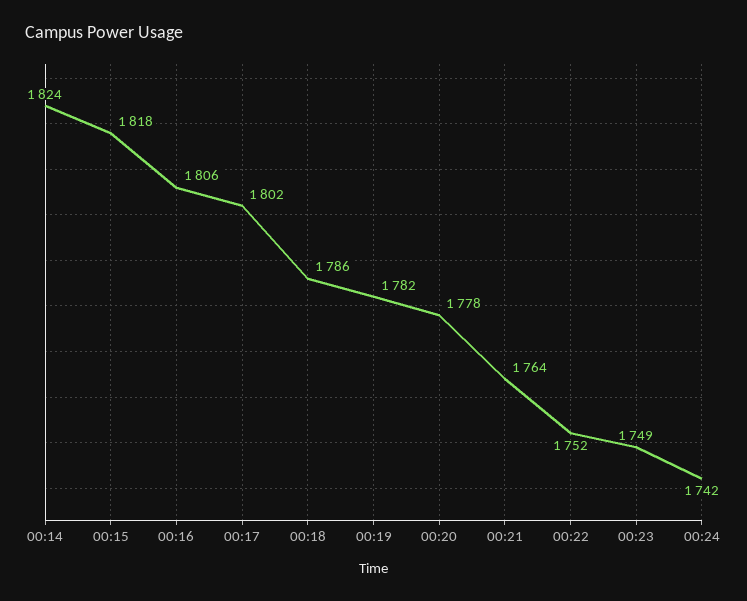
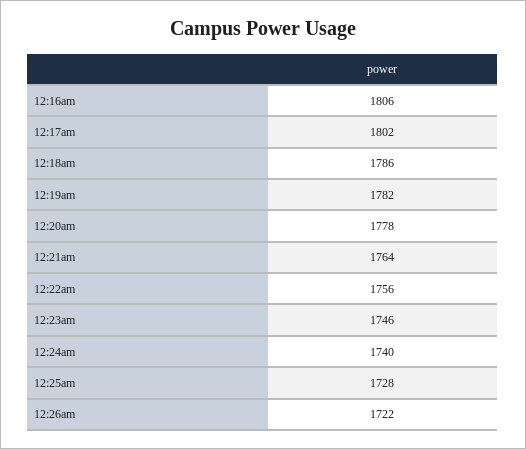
00:14: 1824 -> none
00:15: 1818 -> none
00:22: 1752 -> 1756
00:23: 1749 -> 1746
00:24: 1742 -> 1740
12:25am: none -> 1728
12:26am: none -> 1722

